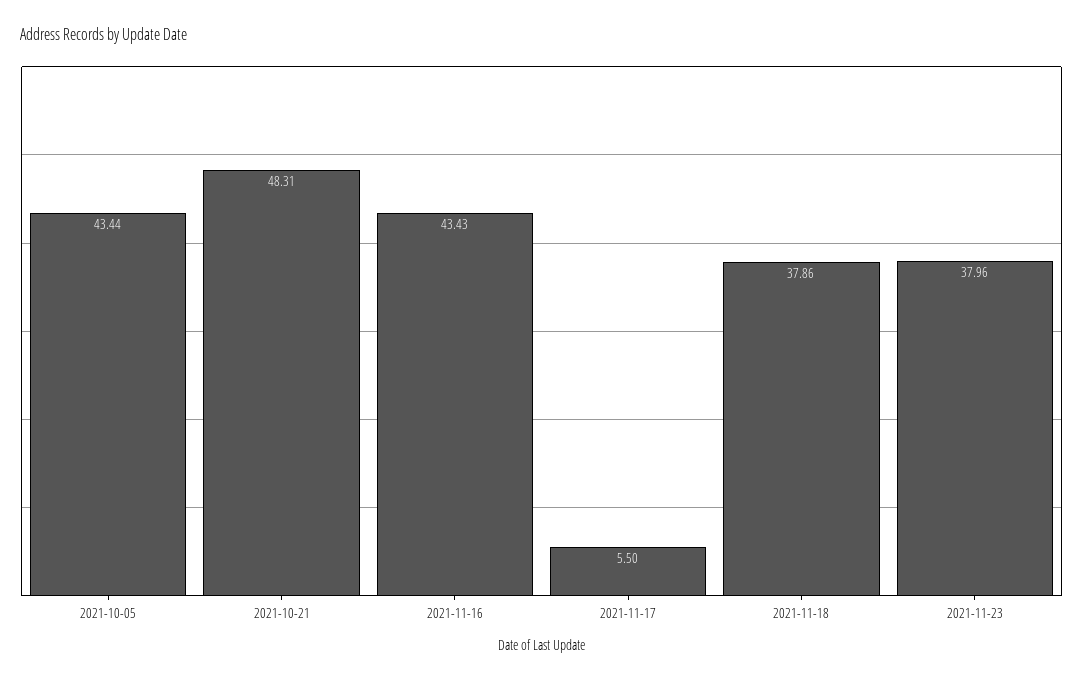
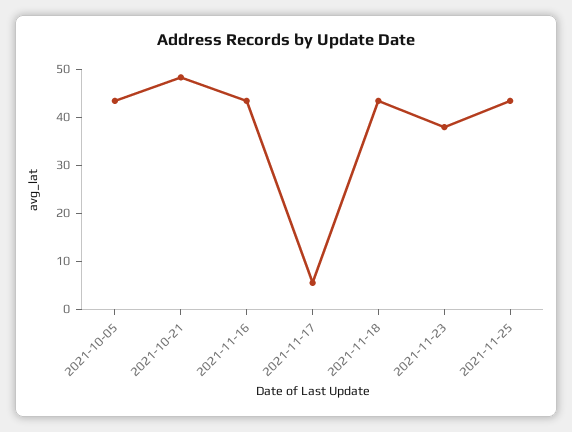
2021-11-18: 37.86 -> 44
2021-11-25: none -> 44

